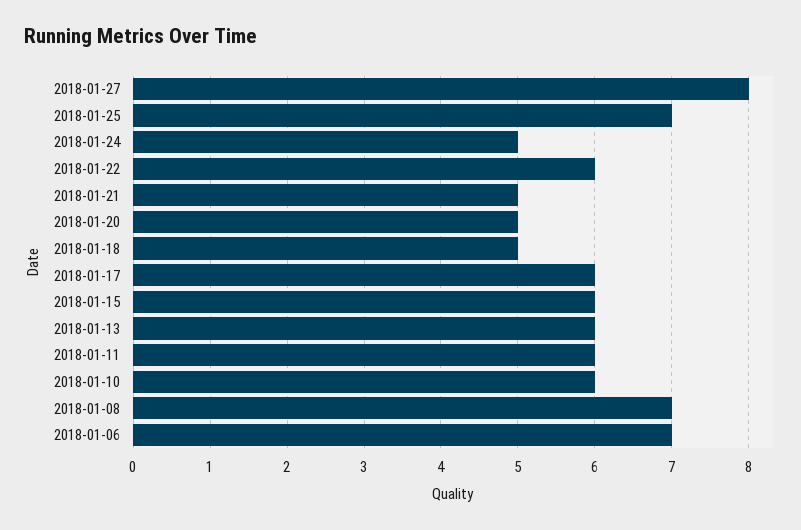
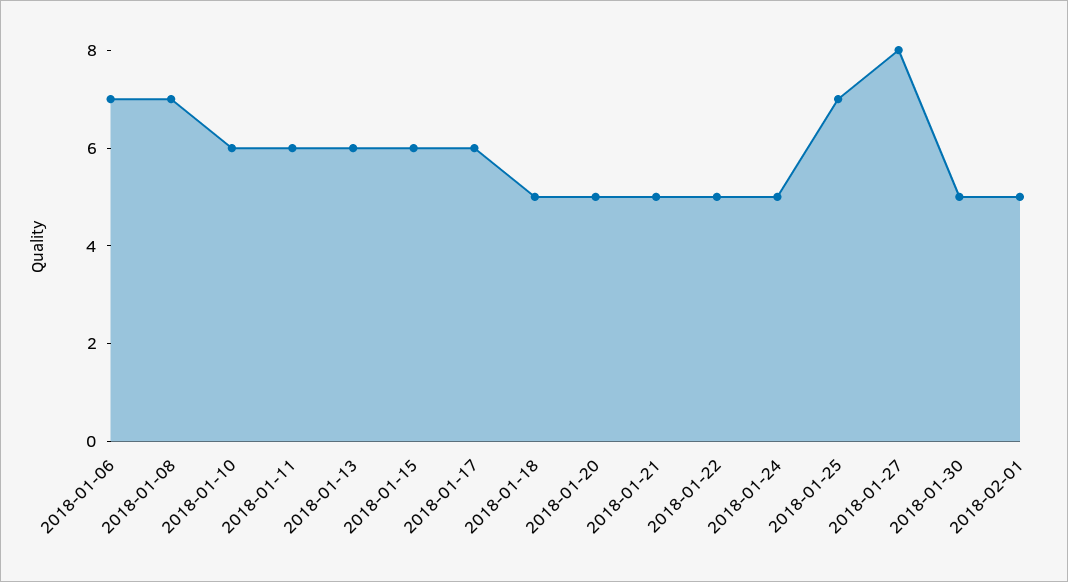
2018-01-22: 6 -> 5
2018-01-30: none -> 5
2018-02-01: none -> 5

